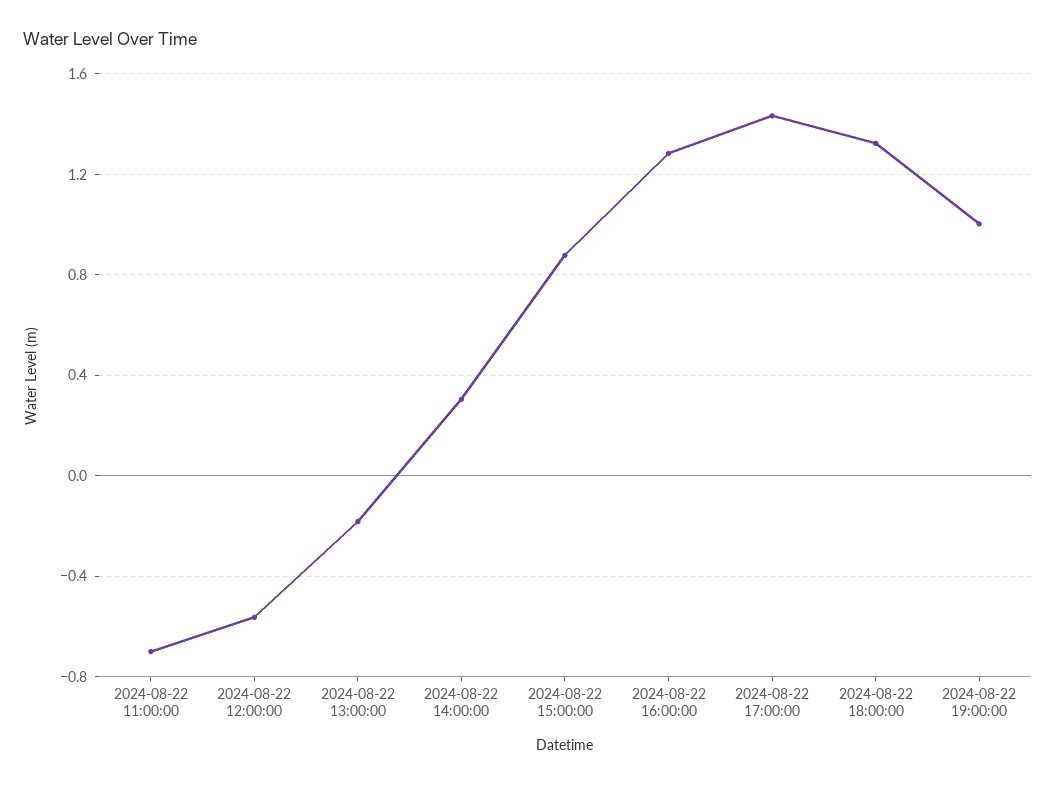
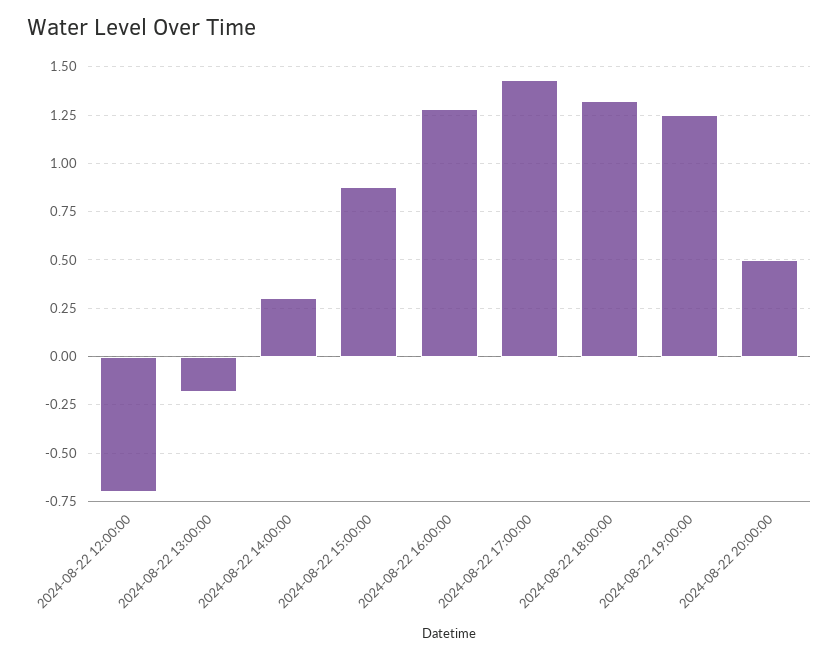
2024-08-22 11:00:00: -0.7 -> none
2024-08-22 12:00:00: -0.55 -> -0.7
2024-08-22 19:00:00: 1 -> 1.25
2024-08-22 20:00:00: none -> 0.5

